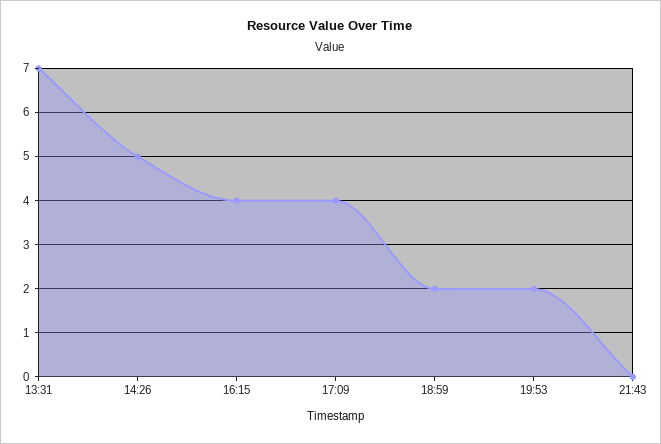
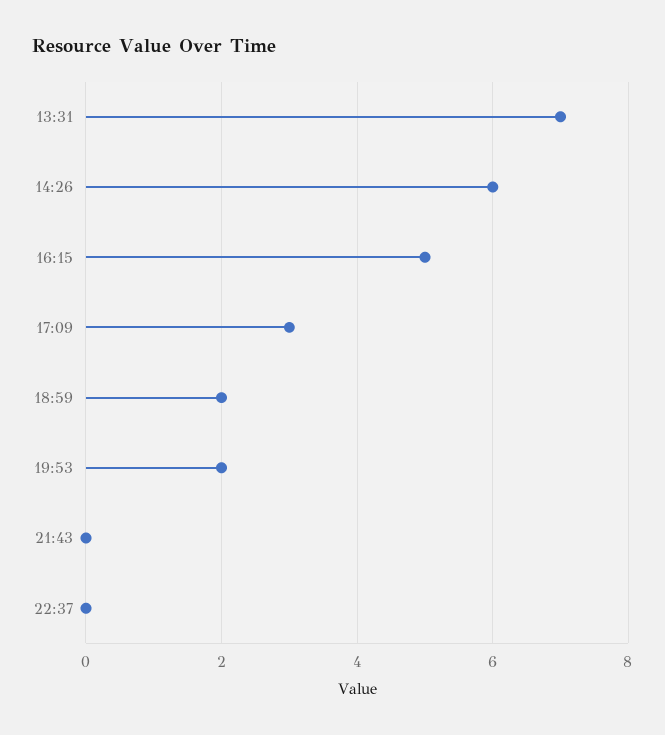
14:26: 5 -> 6
16:15: 4 -> 5
17:09: 4 -> 3
22:37: none -> 0

